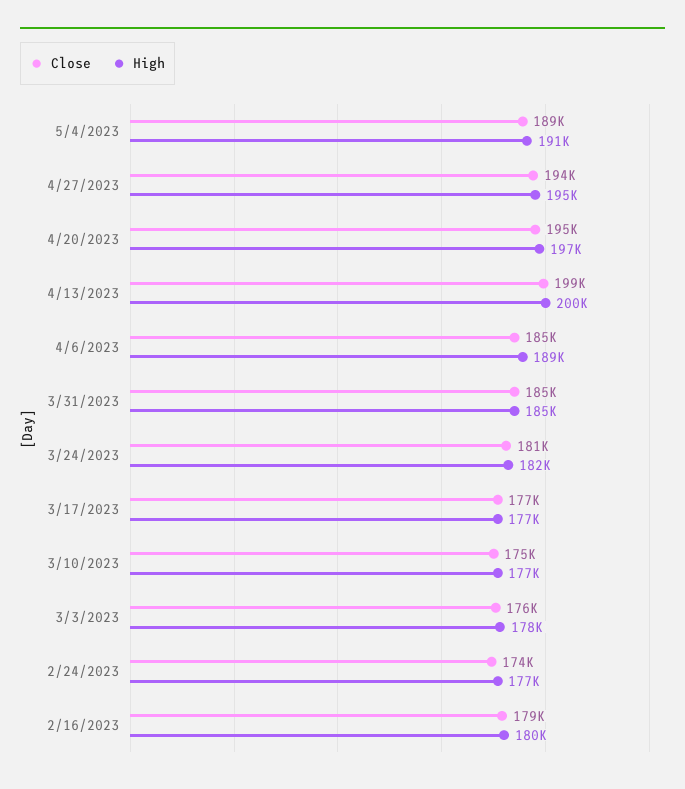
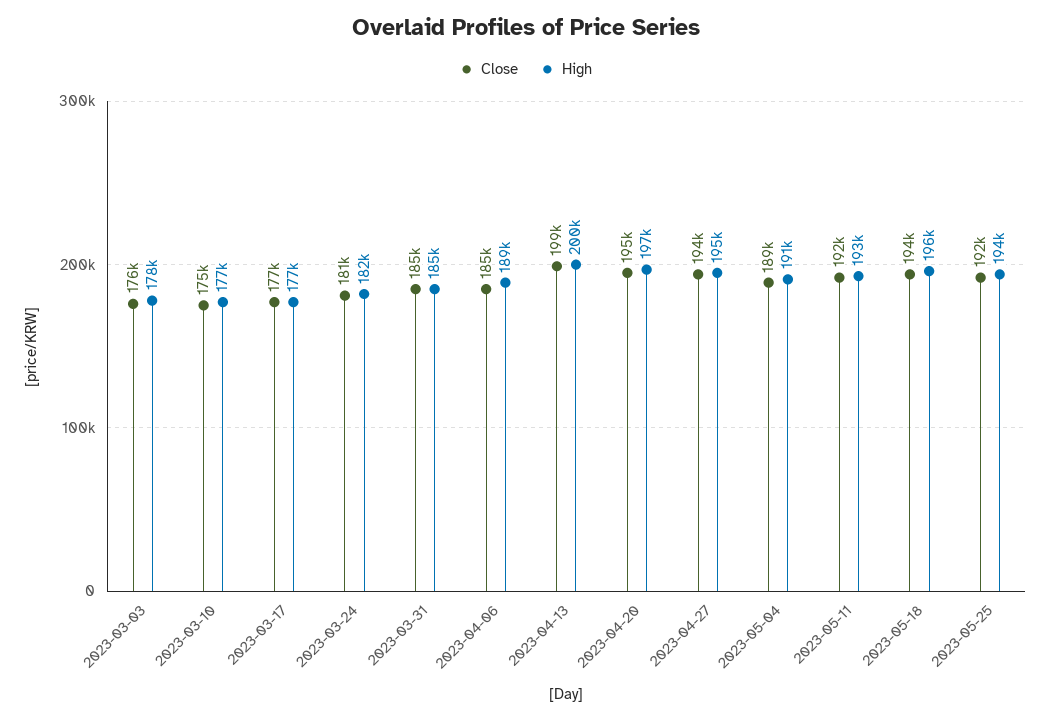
Close, 2/24/2023: 174000 -> none
High, 2/24/2023: 177000 -> none
Close, 2/16/2023: 179000 -> none
High, 2/16/2023: 180000 -> none
Close, 2023-05-11: none -> 192000
High, 2023-05-11: none -> 193000
Close, 2023-05-18: none -> 194000
High, 2023-05-18: none -> 196000
Close, 2023-05-25: none -> 192000
High, 2023-05-25: none -> 194000

